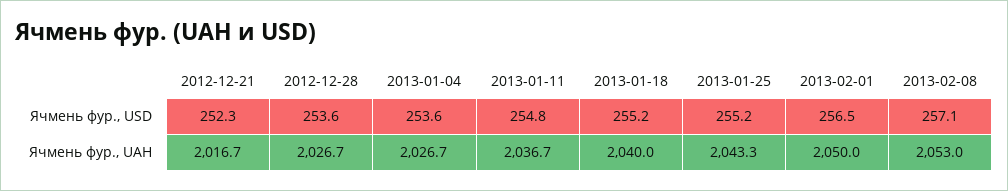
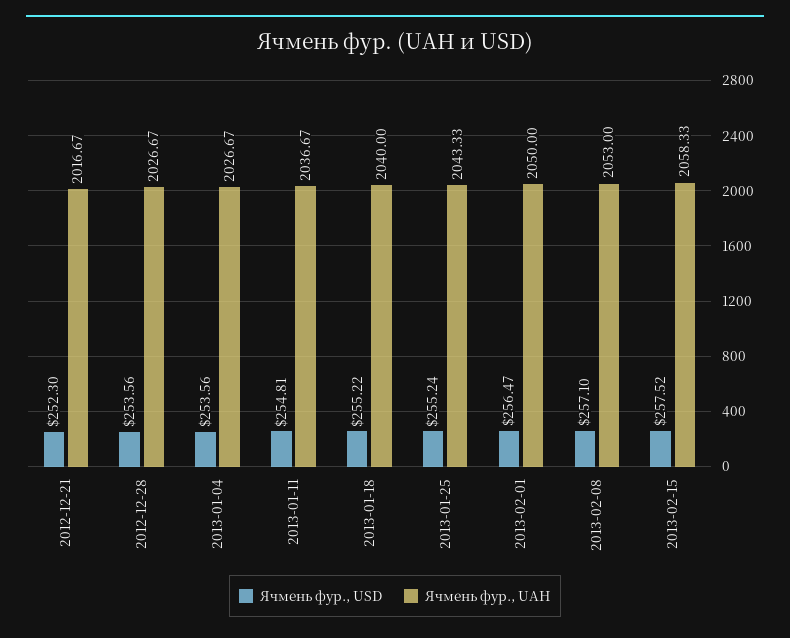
Ячмень фур., USD, 2013-02-15: none -> 257.52
Ячмень фур., UAH, 2013-02-15: none -> 2058.33

